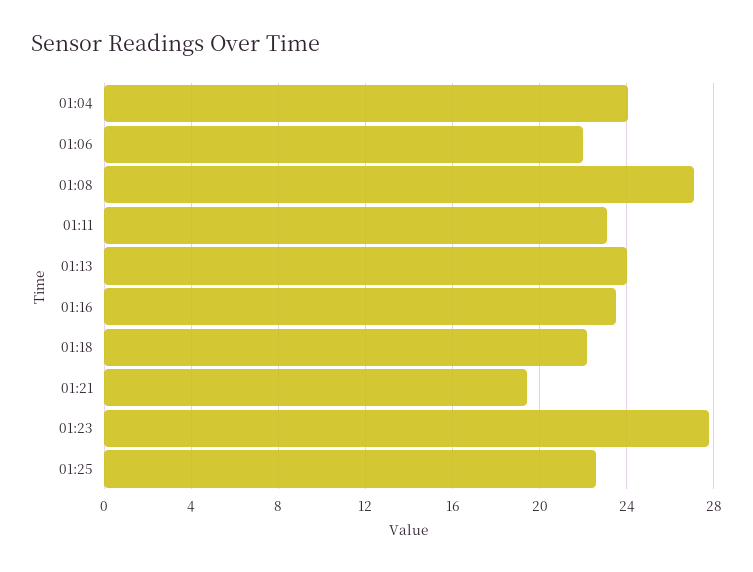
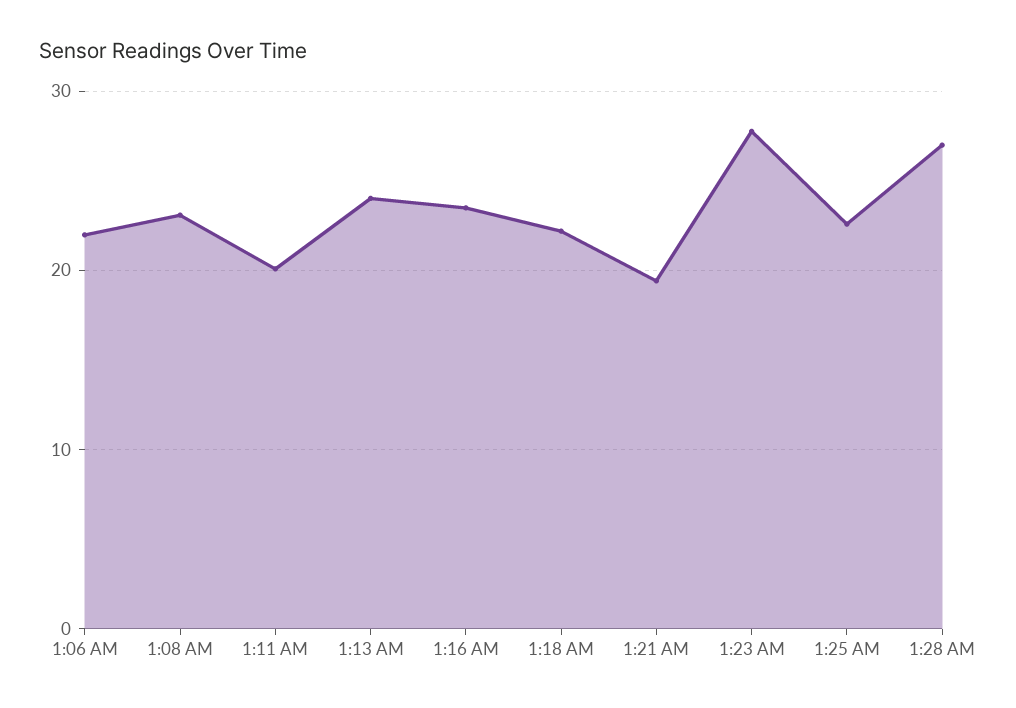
01:04: 24 -> none
01:08: 27 -> 23
01:11: 23 -> 20
1:28 AM: none -> 27

